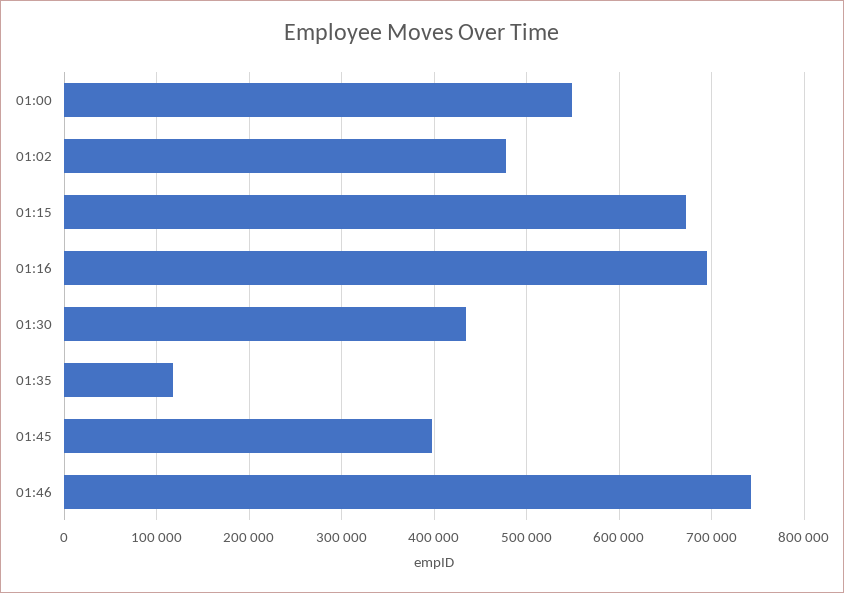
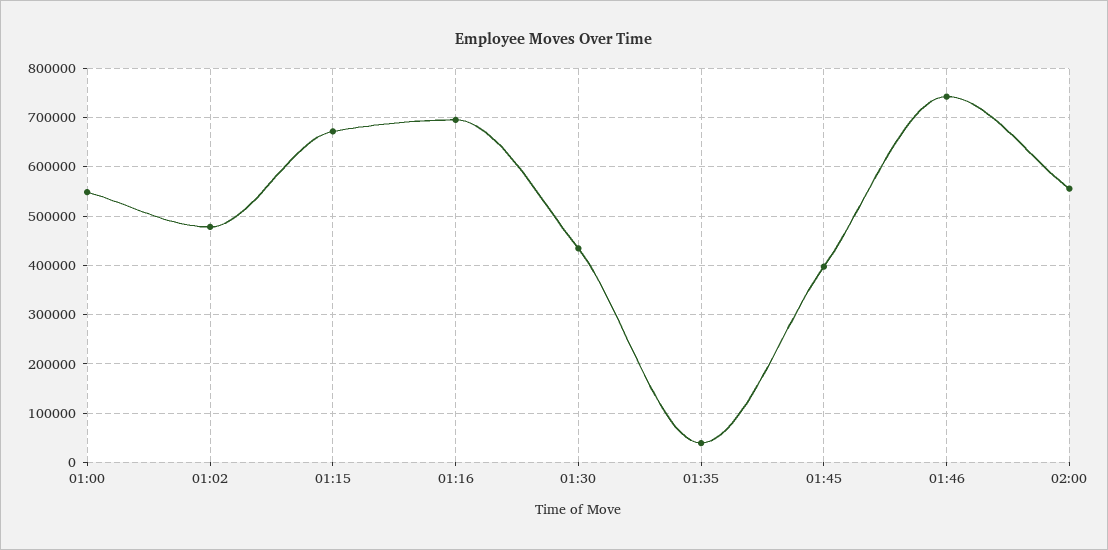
01:35: 120000 -> 40000
02:00: none -> 560000

